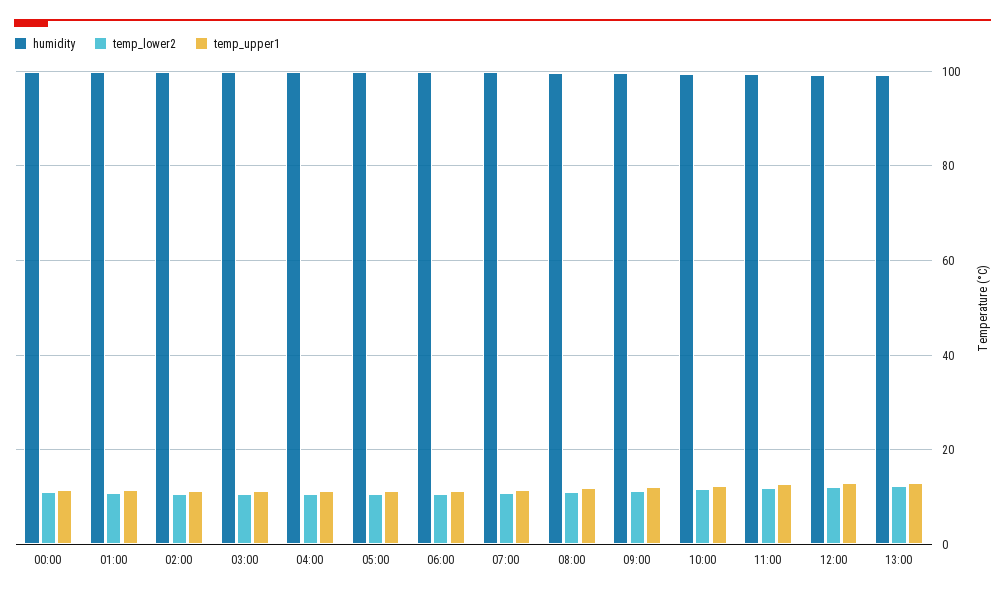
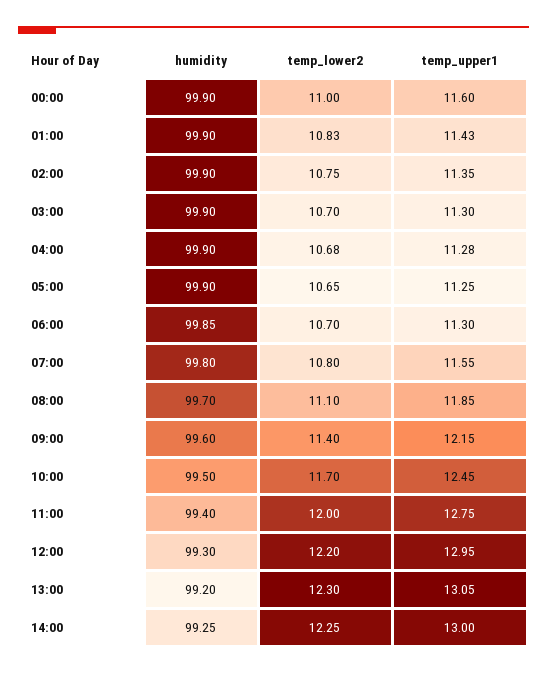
humidity, 14:00: none -> 99.25
temp_lower2, 14:00: none -> 12.25
temp_upper1, 14:00: none -> 13

